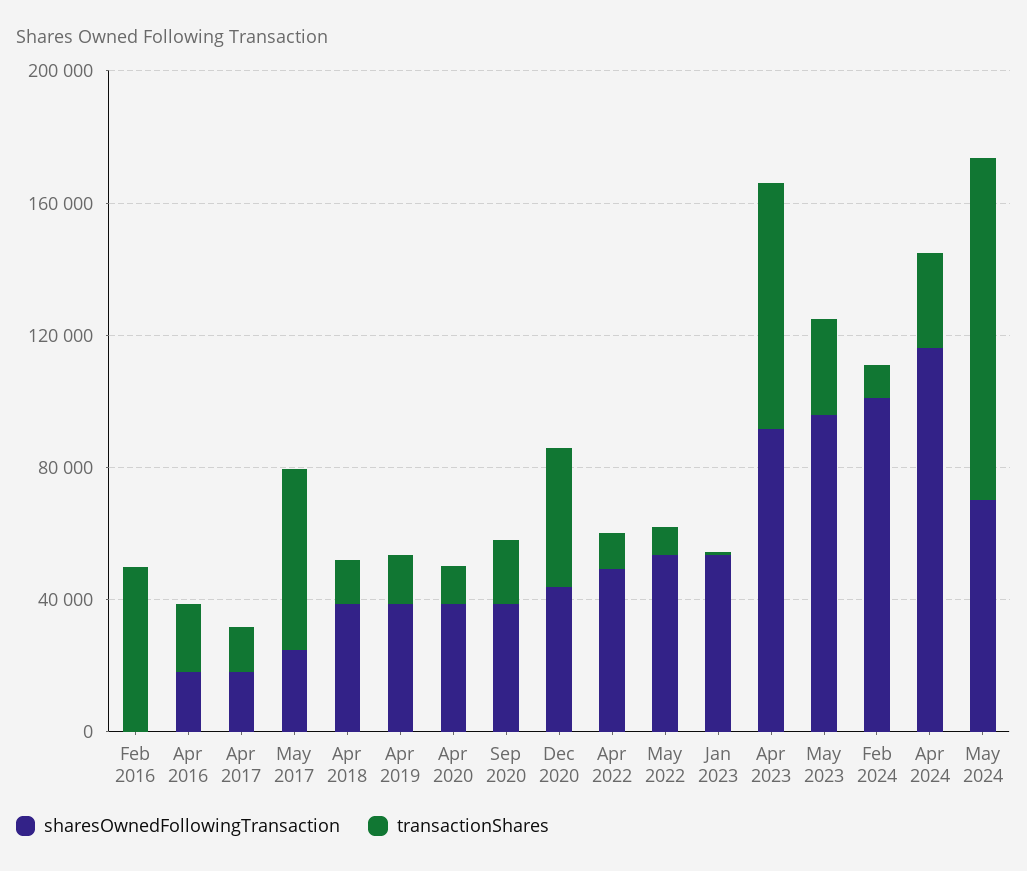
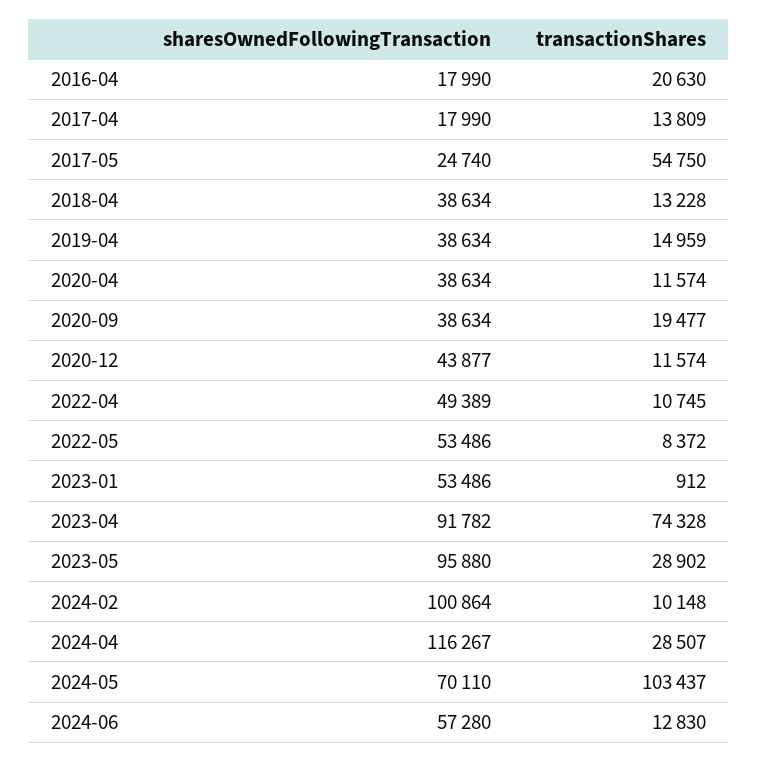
sharesOwnedFollowingTransaction, Feb 2016: 0 -> none
transactionShares, Feb 2016: 50000 -> none
transactionShares, Dec 2020: 40000 -> 11574
sharesOwnedFollowingTransaction, 2024-06: none -> 57280
transactionShares, 2024-06: none -> 12830

